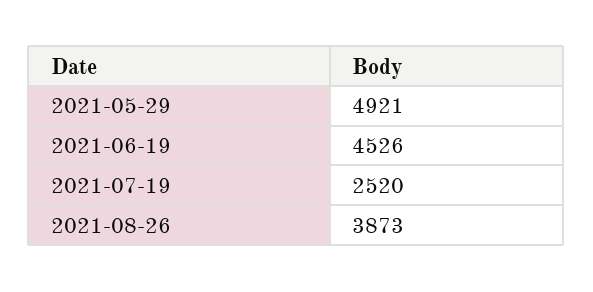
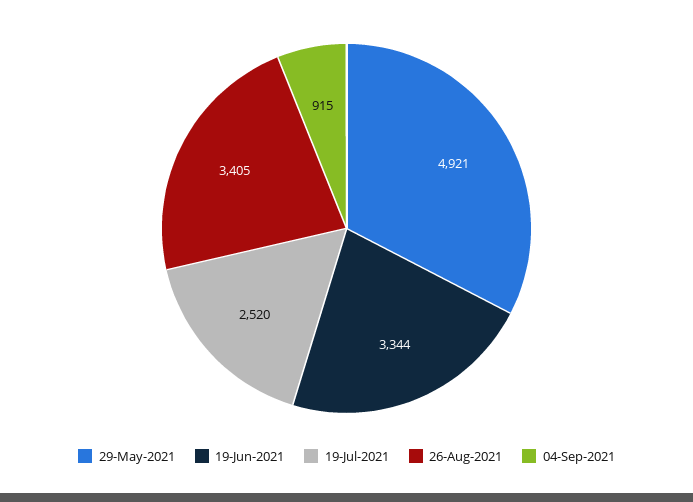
2021-06-19: 4526 -> 3344
2021-08-26: 3873 -> 3405
04-Sep-2021: none -> 915

